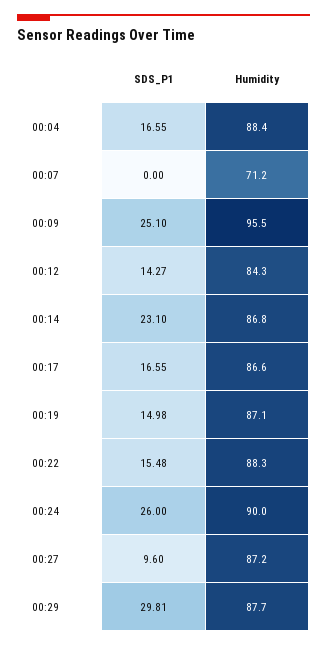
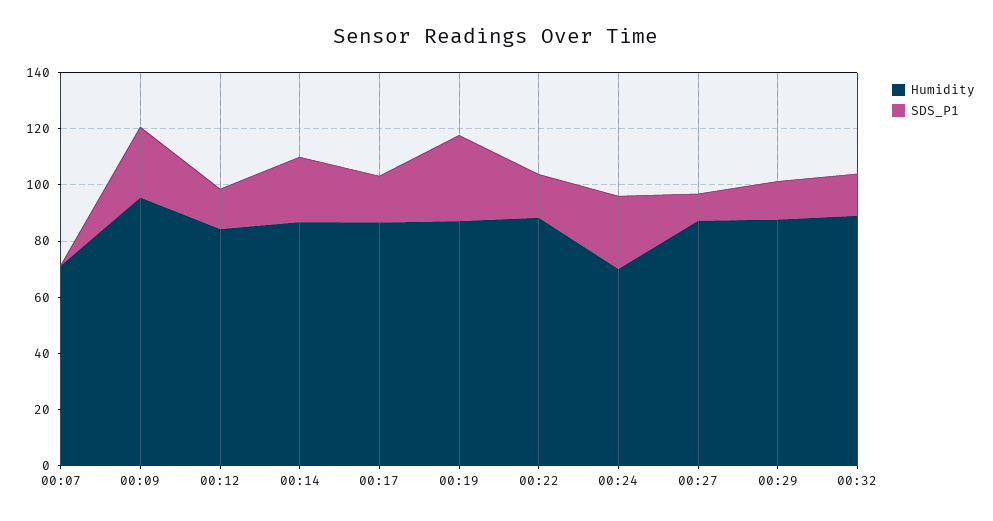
SDS_P1, 00:04: 16.55 -> none
Humidity, 00:04: 88.4 -> none
SDS_P1, 00:19: 14.98 -> 30
Humidity, 00:24: 90 -> 70
SDS_P1, 00:29: 29.81 -> 15
Humidity, 00:32: none -> 90
SDS_P1, 00:32: none -> 15

